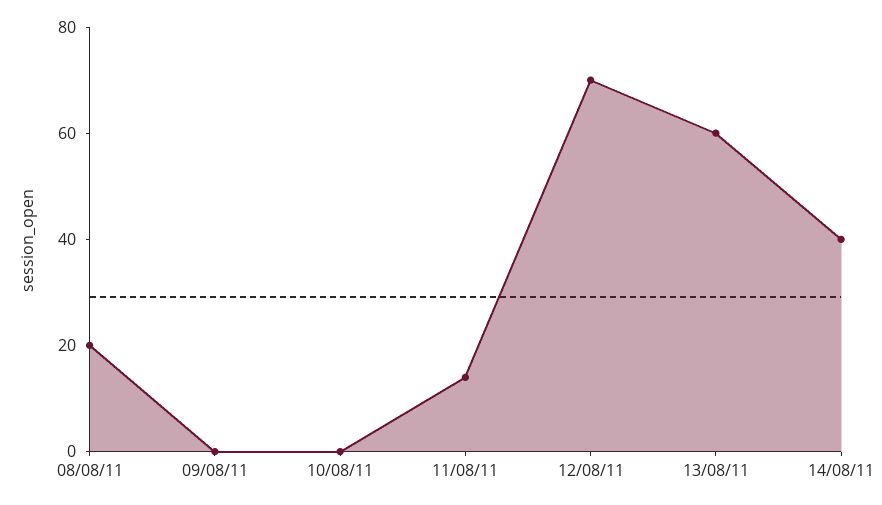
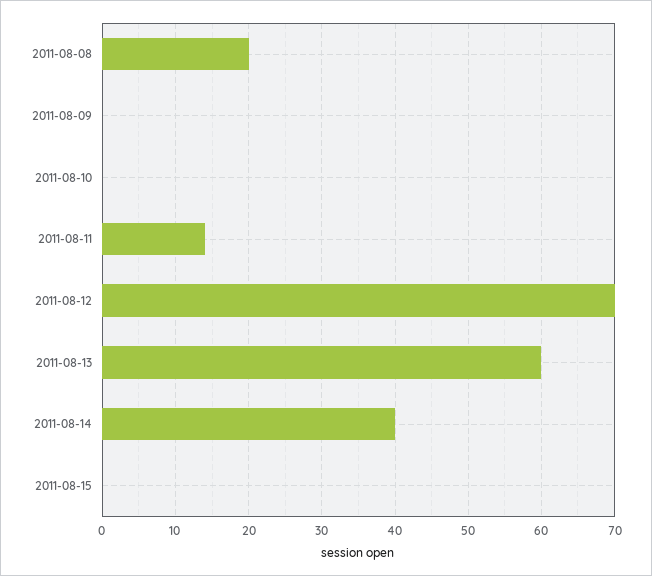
2011-08-15: none -> 0

